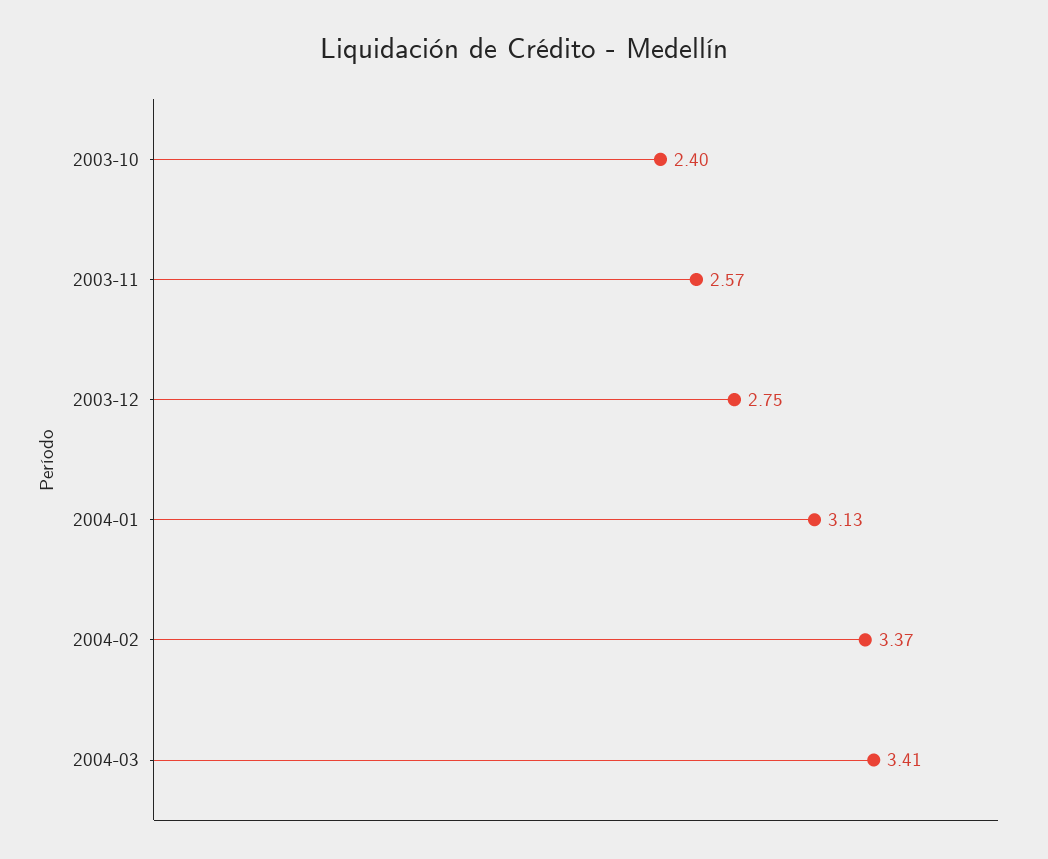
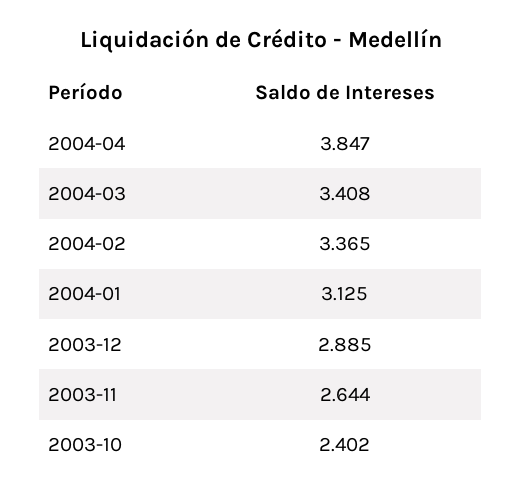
2003-11: 2.57 -> 2.644
2003-12: 2.75 -> 2.885
2004-04: none -> 3.847

